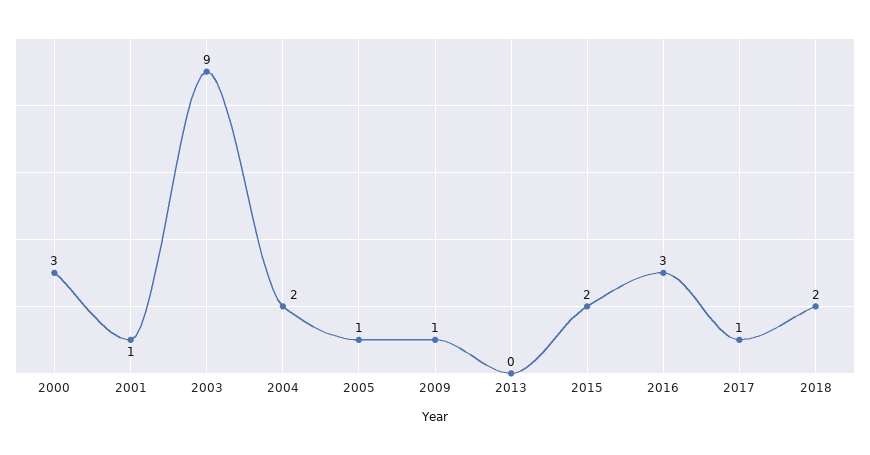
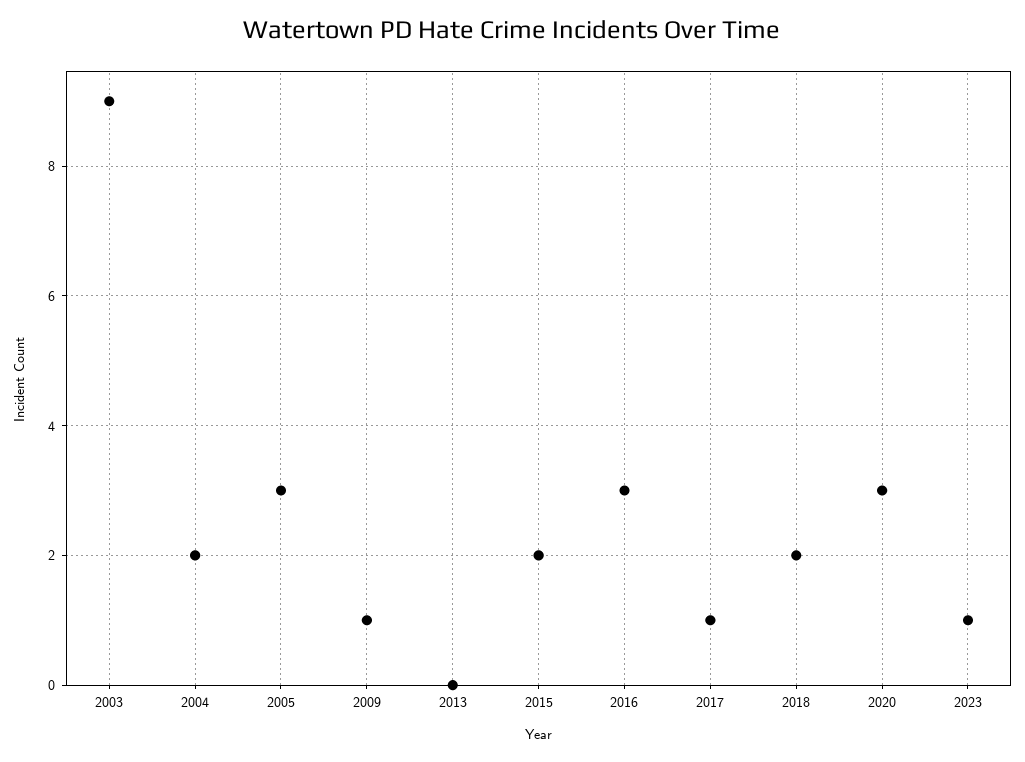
2000: 3 -> none
2001: 1 -> none
2005: 1 -> 3
2020: none -> 3
2023: none -> 1

